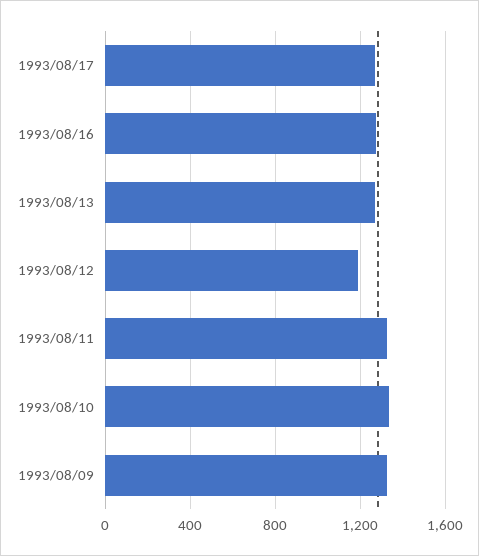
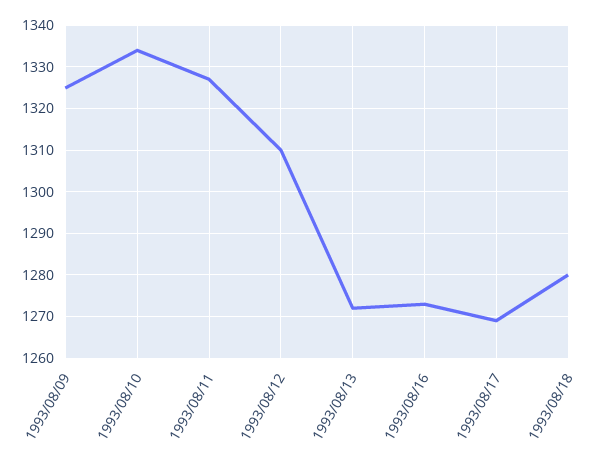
1993/08/12: 1200 -> 1310
1993/08/18: none -> 1280

